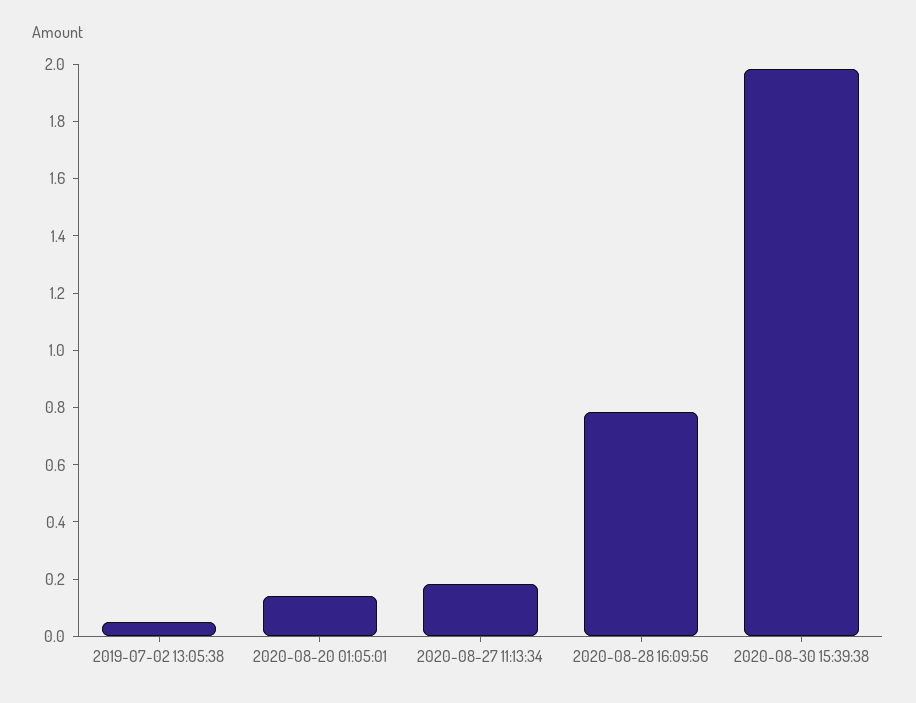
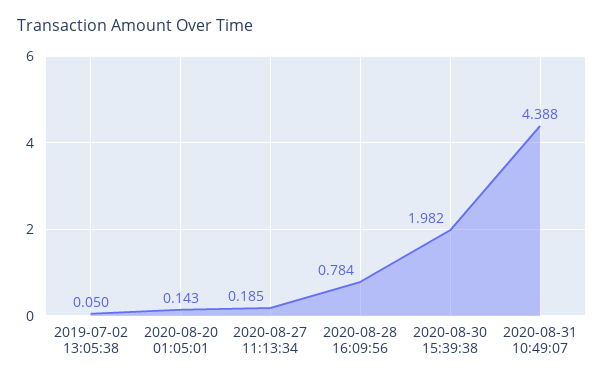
2020-08-31 10:49:07: none -> 4.388

